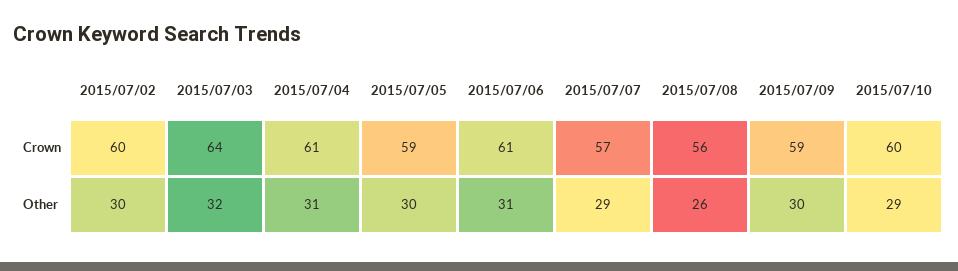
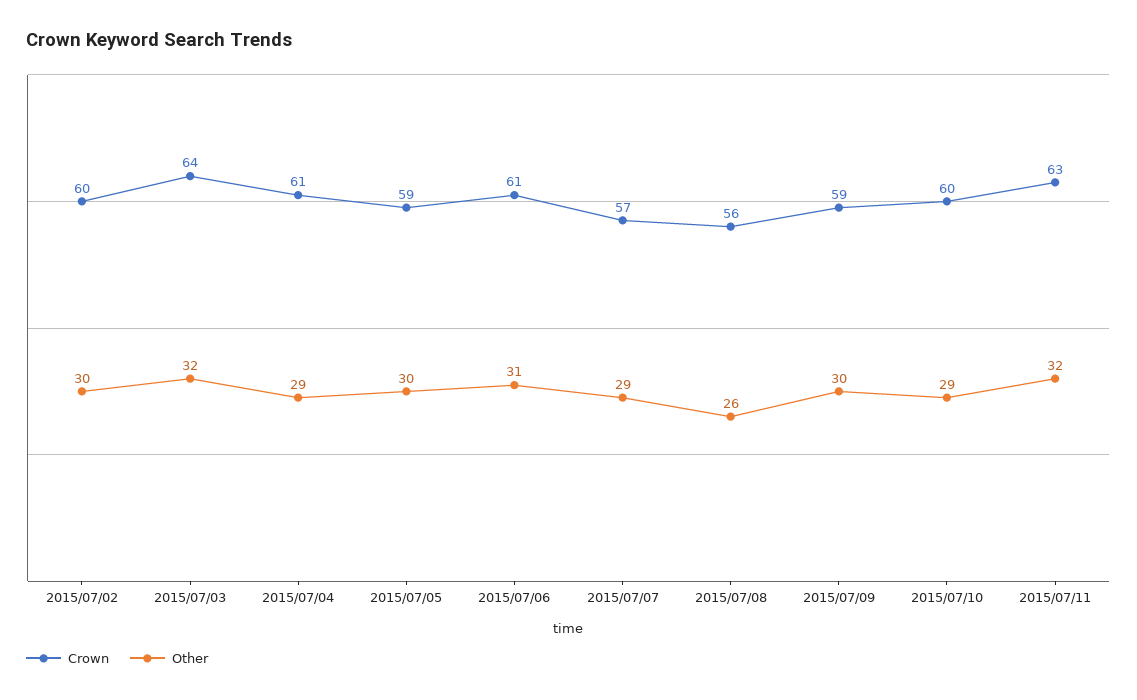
Other, 2015/07/04: 31 -> 29
Crown, 2015/07/11: none -> 63
Other, 2015/07/11: none -> 32

